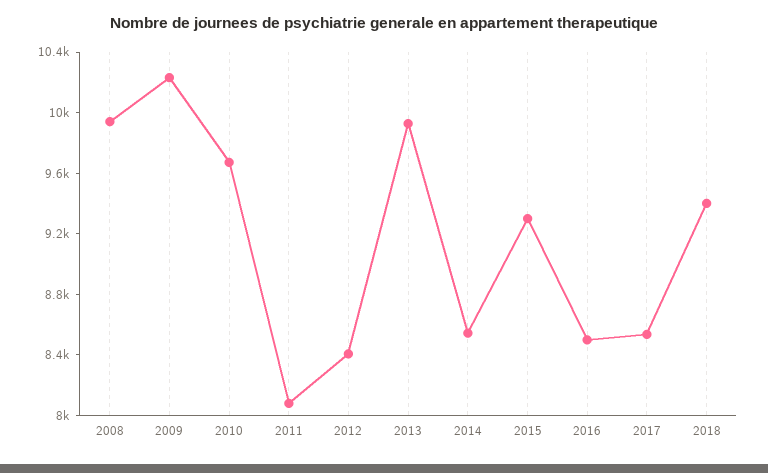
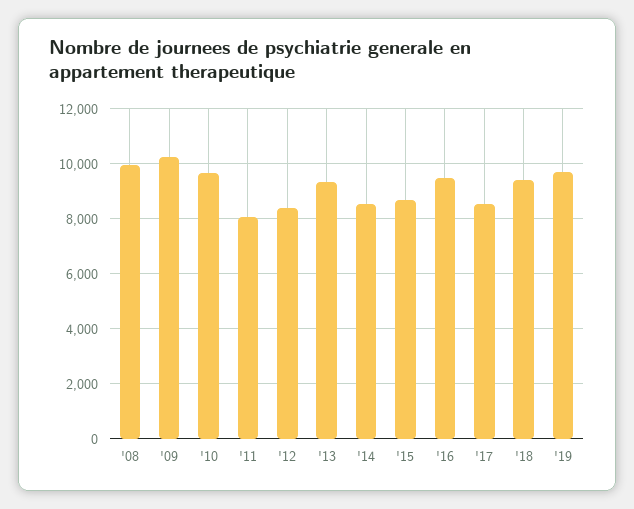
2013: 9900 -> 9250
2015: 9300 -> 8750
2016: 8500 -> 9500
'19: none -> 9750

